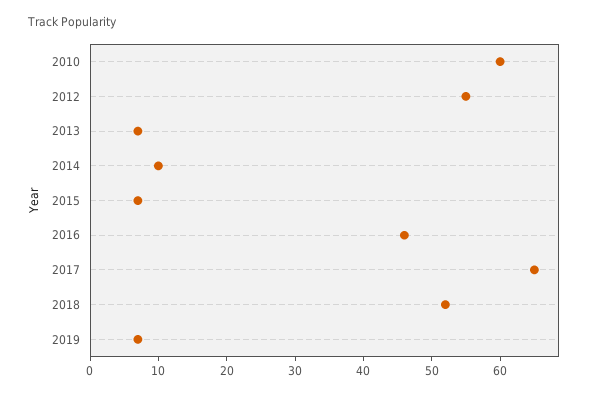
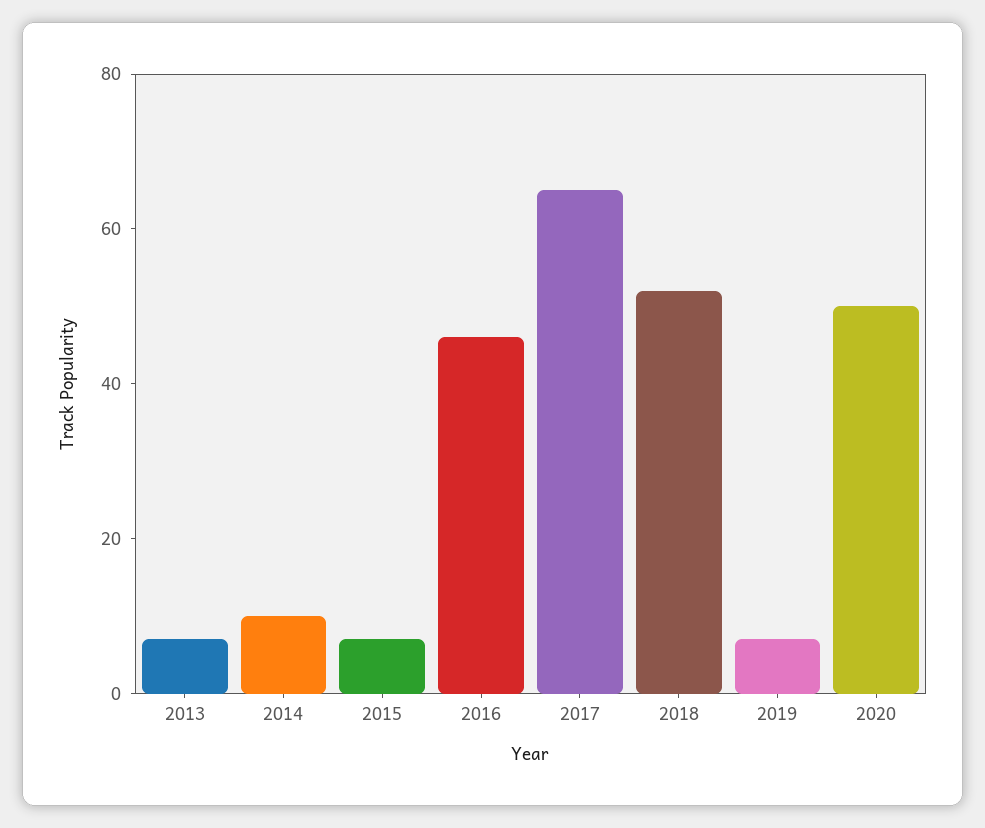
2010: 60 -> none
2012: 55 -> none
2020: none -> 50

